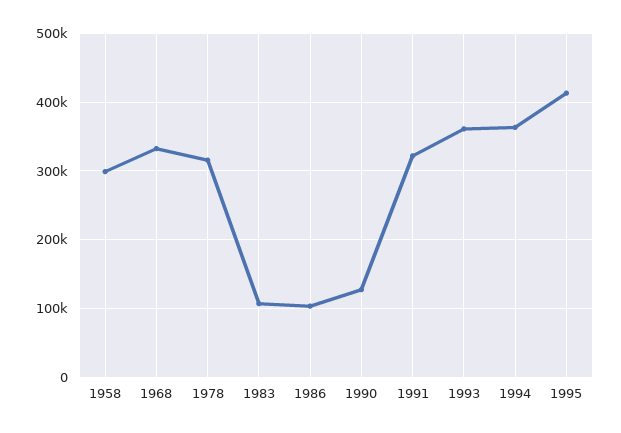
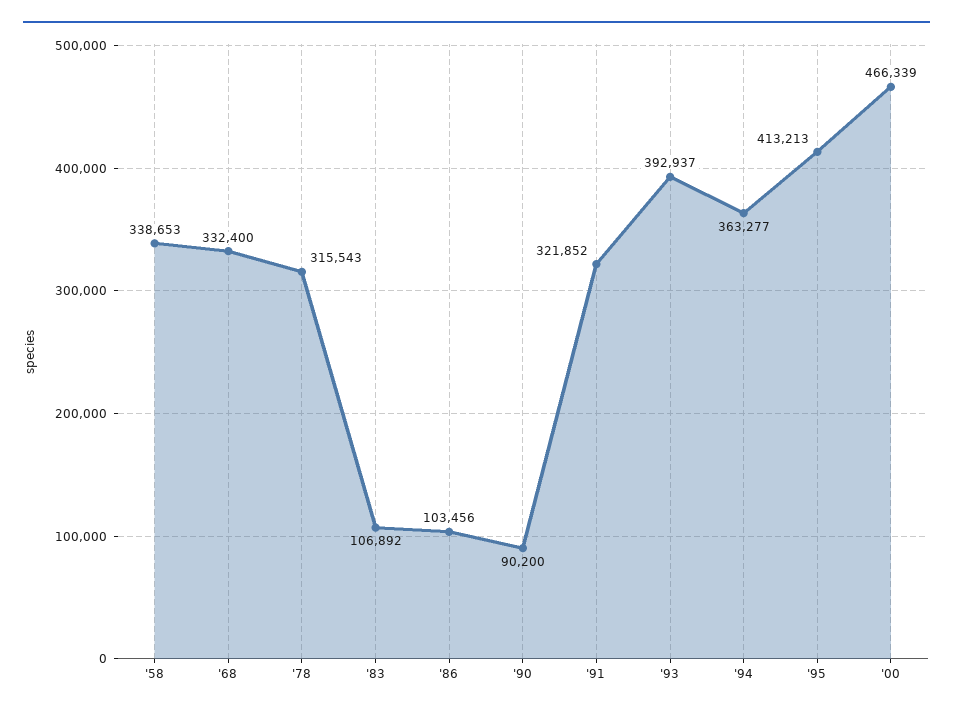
1958: 300000 -> 338653
1990: 130000 -> 90200
1993: 360000 -> 392937
'00: none -> 466339

